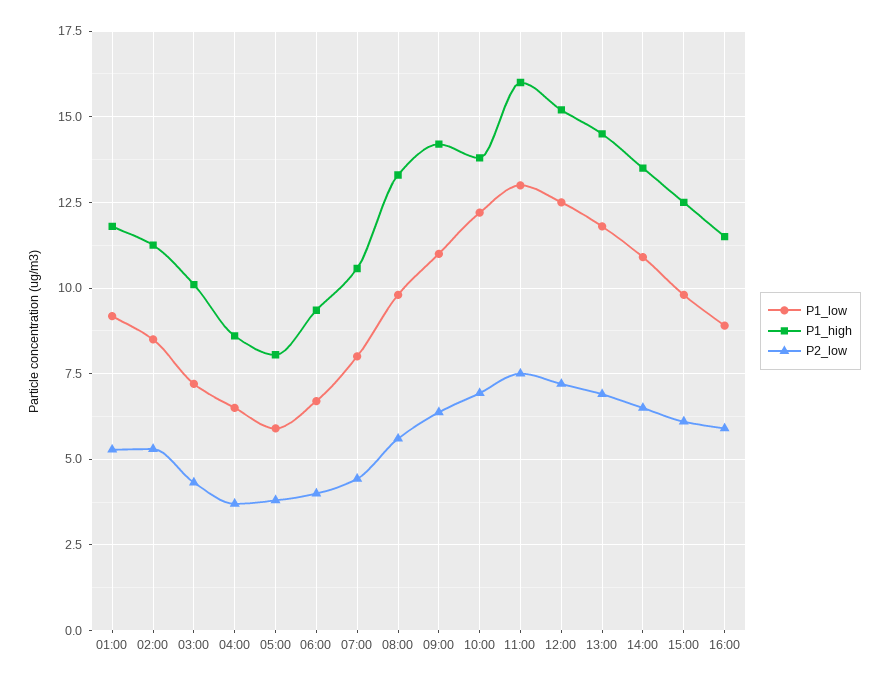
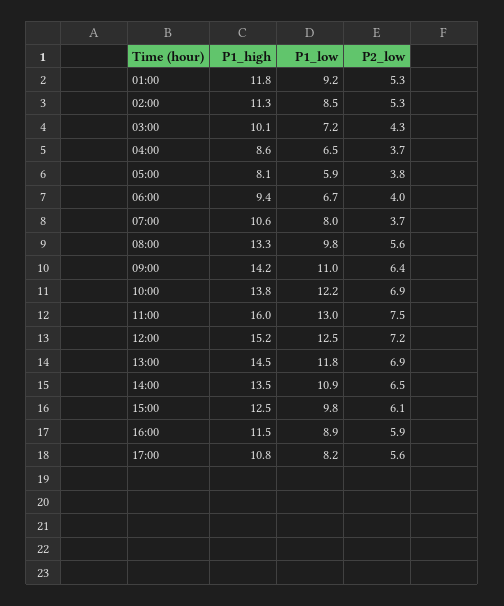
P2_low, 07:00: 4.5 -> 3.7
P1_high, 17:00: none -> 10.8
P1_low, 17:00: none -> 8.2
P2_low, 17:00: none -> 5.6

